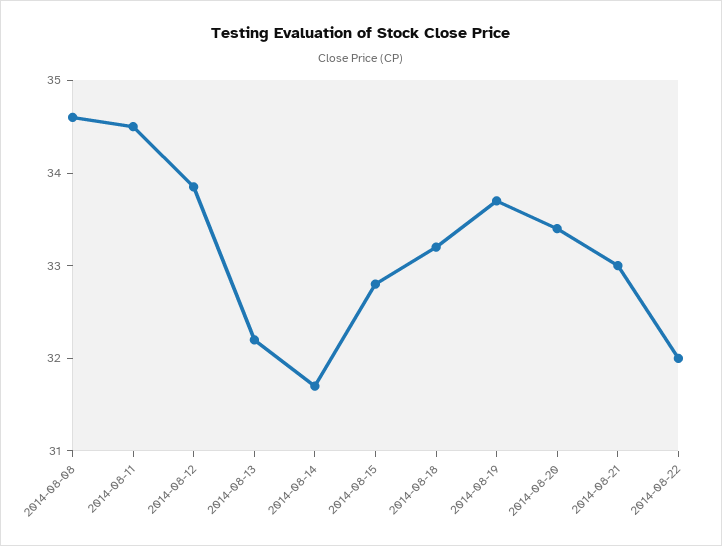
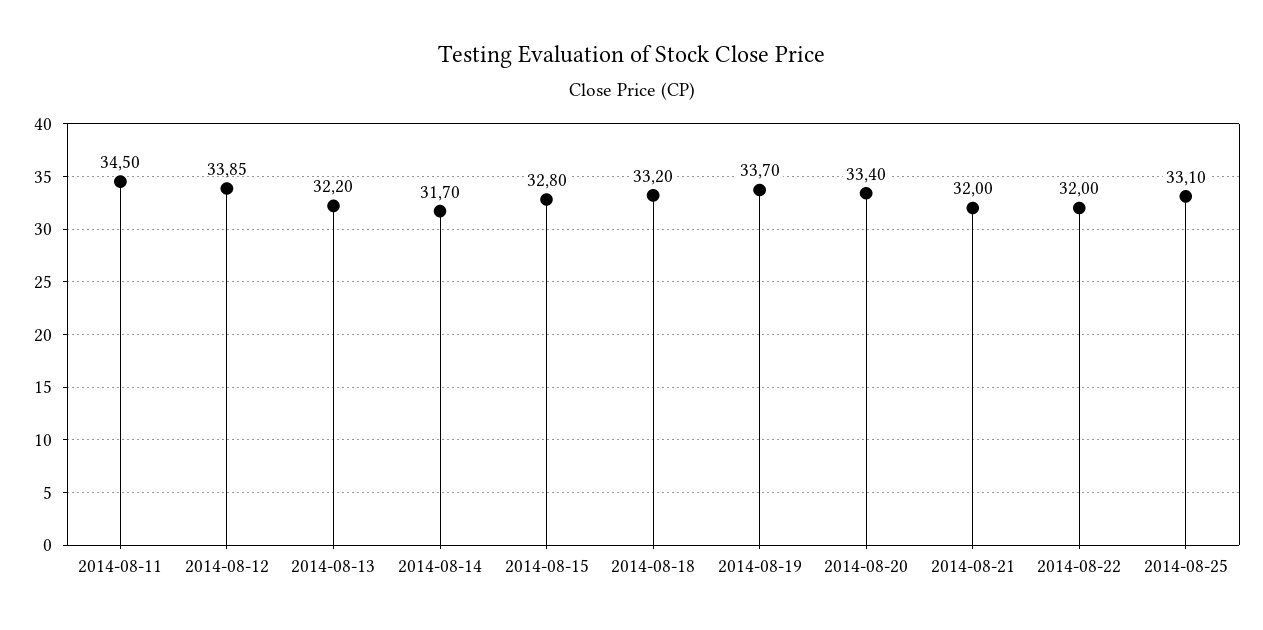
2014-08-08: 34.6 -> none
2014-08-21: 33 -> 32
2014-08-25: none -> 33.1

